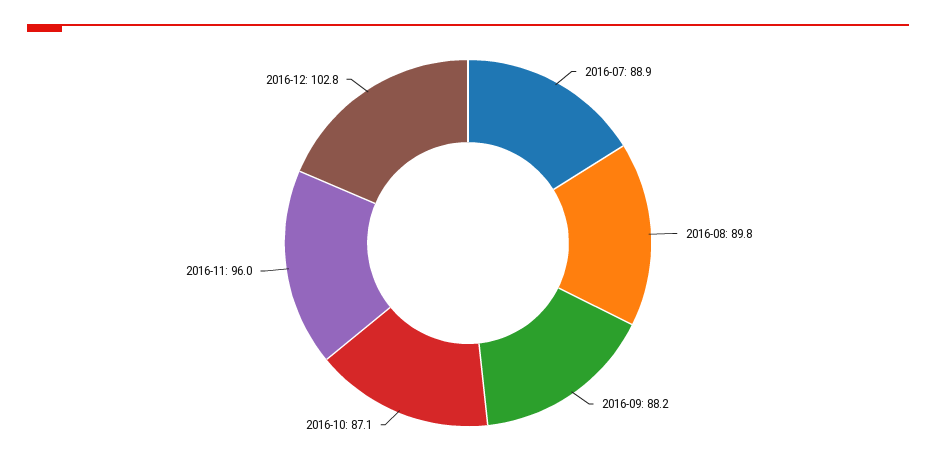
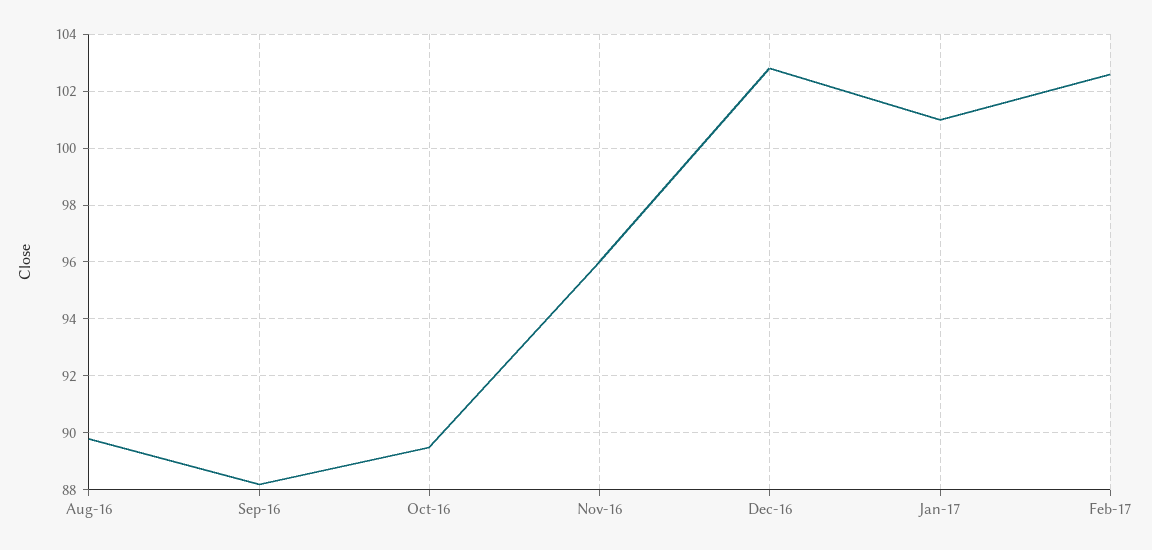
2016-07: 88.9 -> none
2016-10: 87.1 -> 89.5
Jan-17: none -> 101
Feb-17: none -> 102.5

